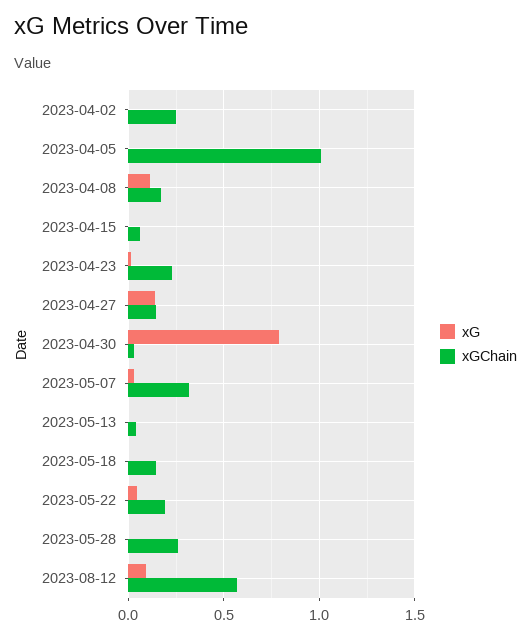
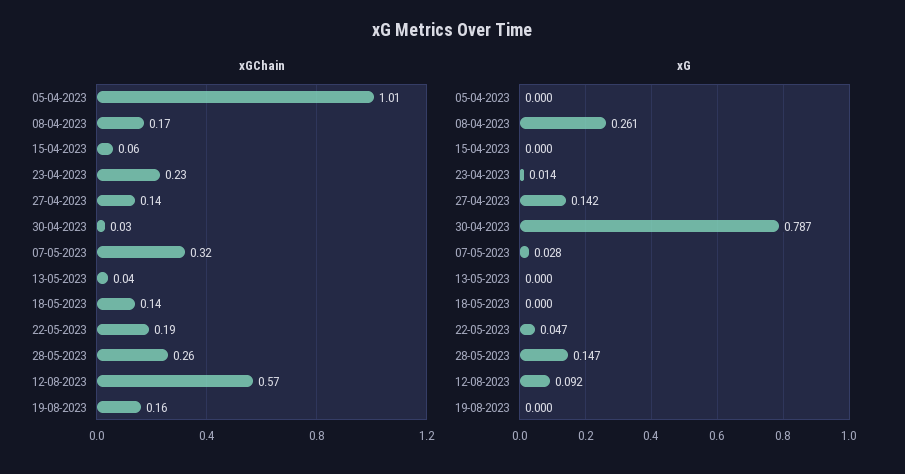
xG, 2023-04-02: 0 -> none
xGChain, 2023-04-02: 0.25 -> none
xG, 2023-04-08: 0.1 -> 0.261
xG, 2023-05-28: 0 -> 0.147
xGChain, 19-08-2023: none -> 0.16
xG, 19-08-2023: none -> 0

